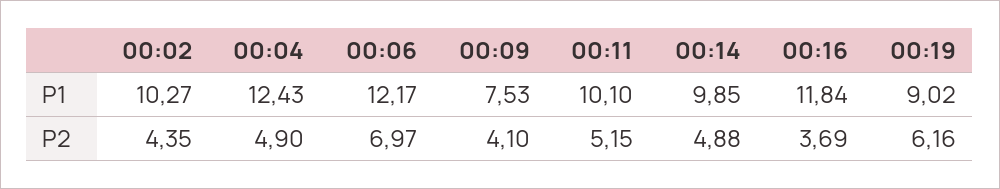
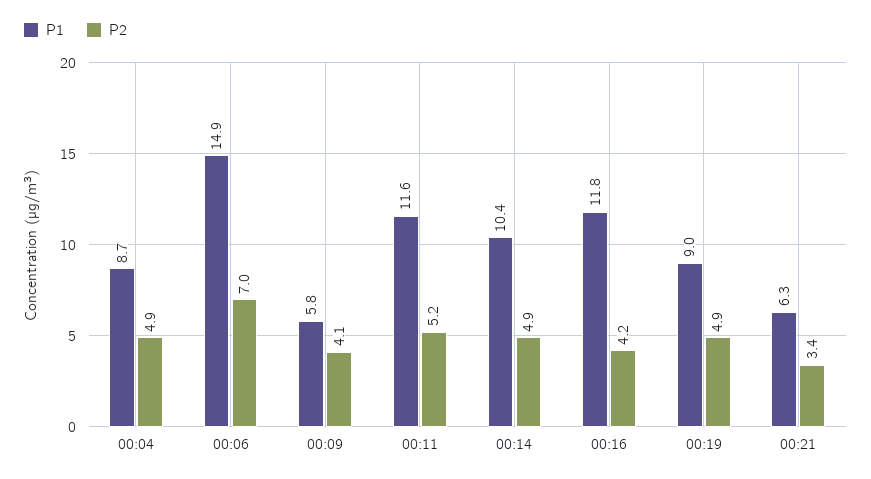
P1, 00:02: 10.27 -> none
P1, 00:04: 12.43 -> 8.7
P1, 00:06: 12.17 -> 14.9
P1, 00:09: 7.53 -> 5.8
P1, 00:11: 10.1 -> 11.6
P1, 00:14: 9.85 -> 10.4
P2, 00:02: 4.35 -> none
P2, 00:16: 3.69 -> 4.2
P2, 00:19: 6.16 -> 4.9
P1, 00:21: none -> 6.3
P2, 00:21: none -> 3.4

